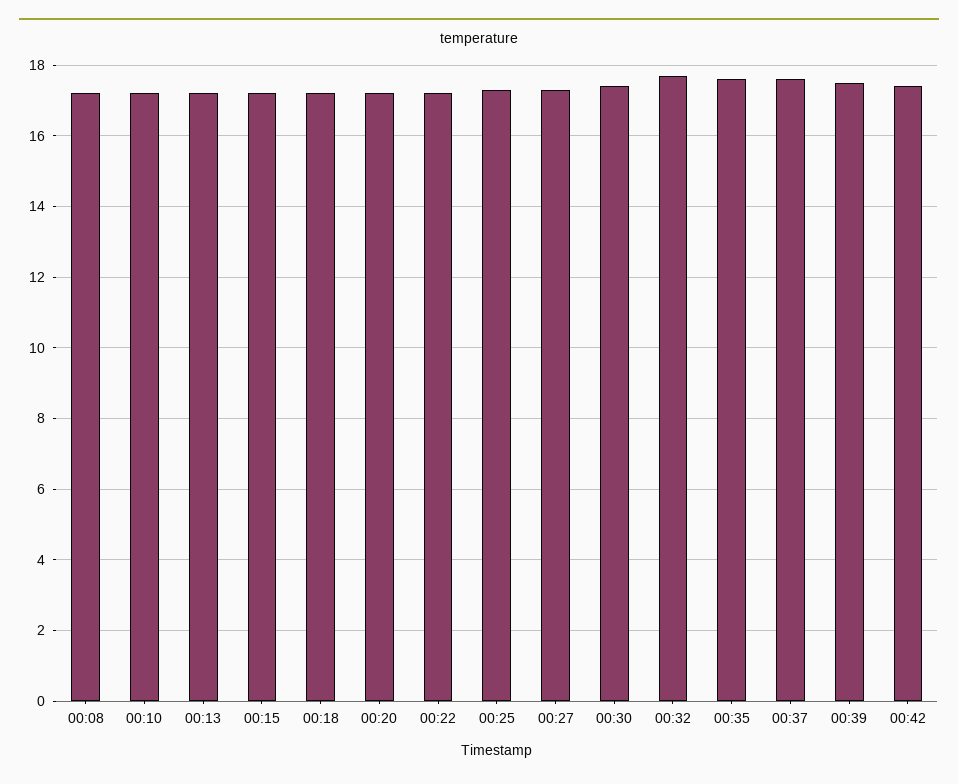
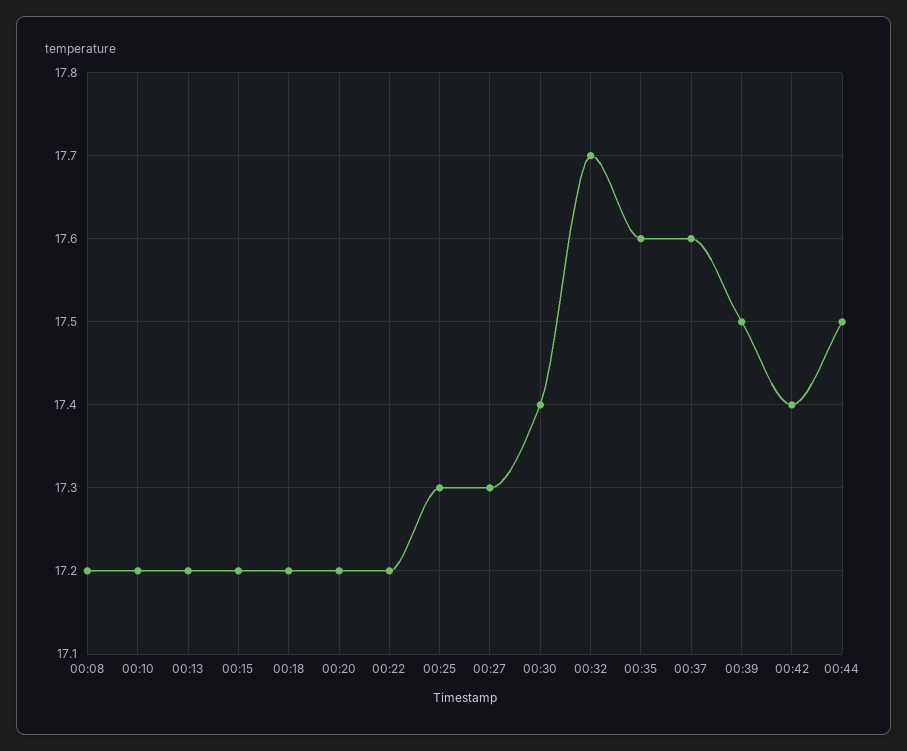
00:44: none -> 17.5

